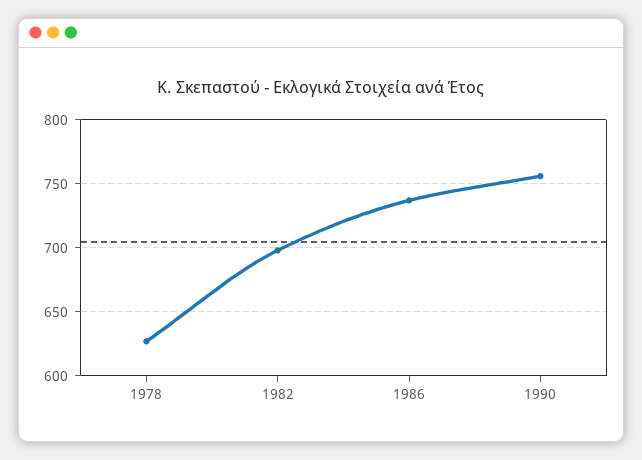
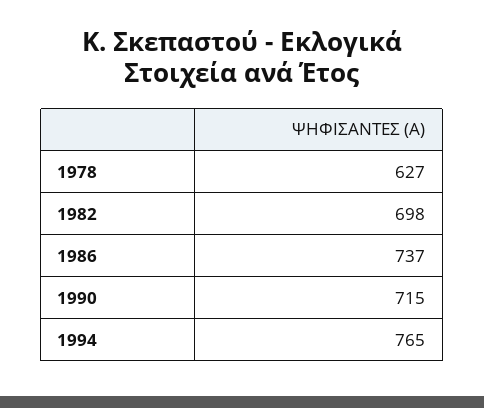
1990: 755 -> 715
1994: none -> 765

